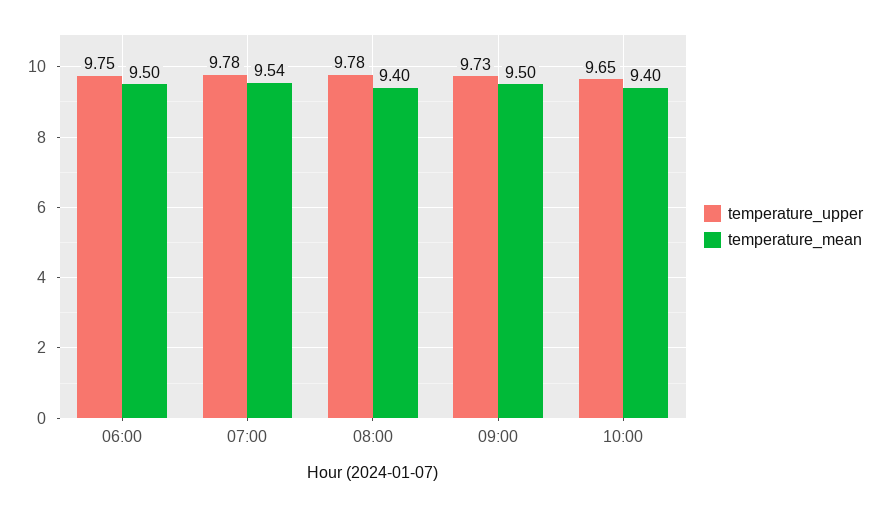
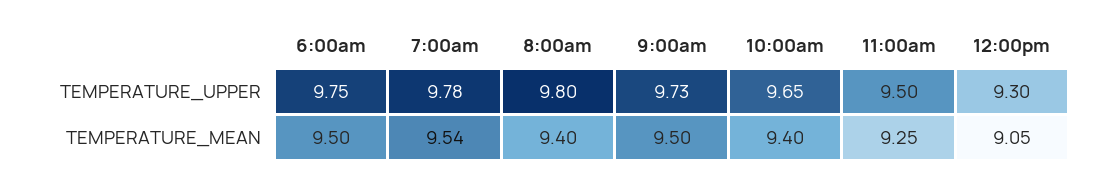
temperature_upper, 08:00: 9.78 -> 9.8
temperature_upper, 11:00am: none -> 9.5
temperature_upper, 12:00pm: none -> 9.3
temperature_mean, 11:00am: none -> 9.25
temperature_mean, 12:00pm: none -> 9.05

